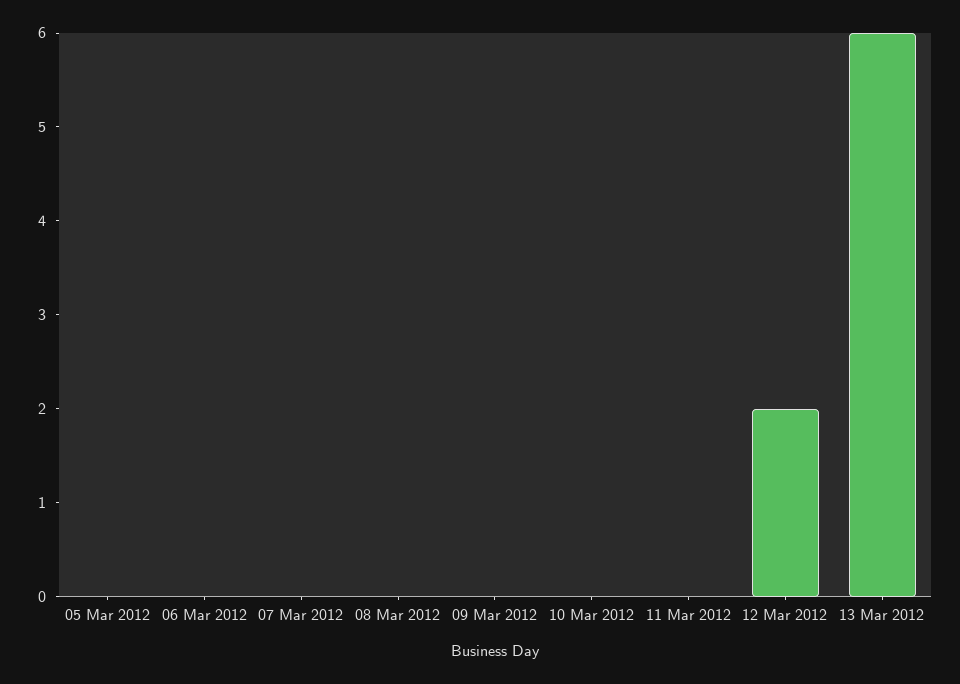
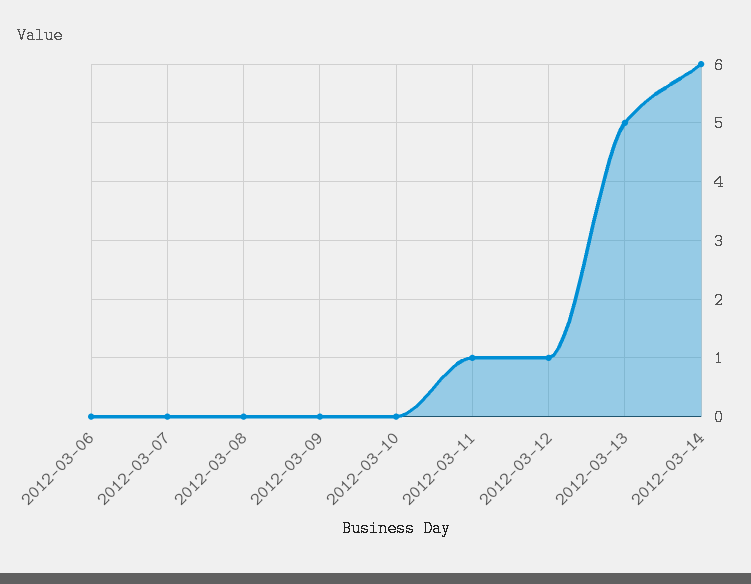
05 Mar 2012: 0 -> none
11 Mar 2012: 0 -> 1
12 Mar 2012: 2 -> 1
13 Mar 2012: 6 -> 5
2012-03-14: none -> 6

